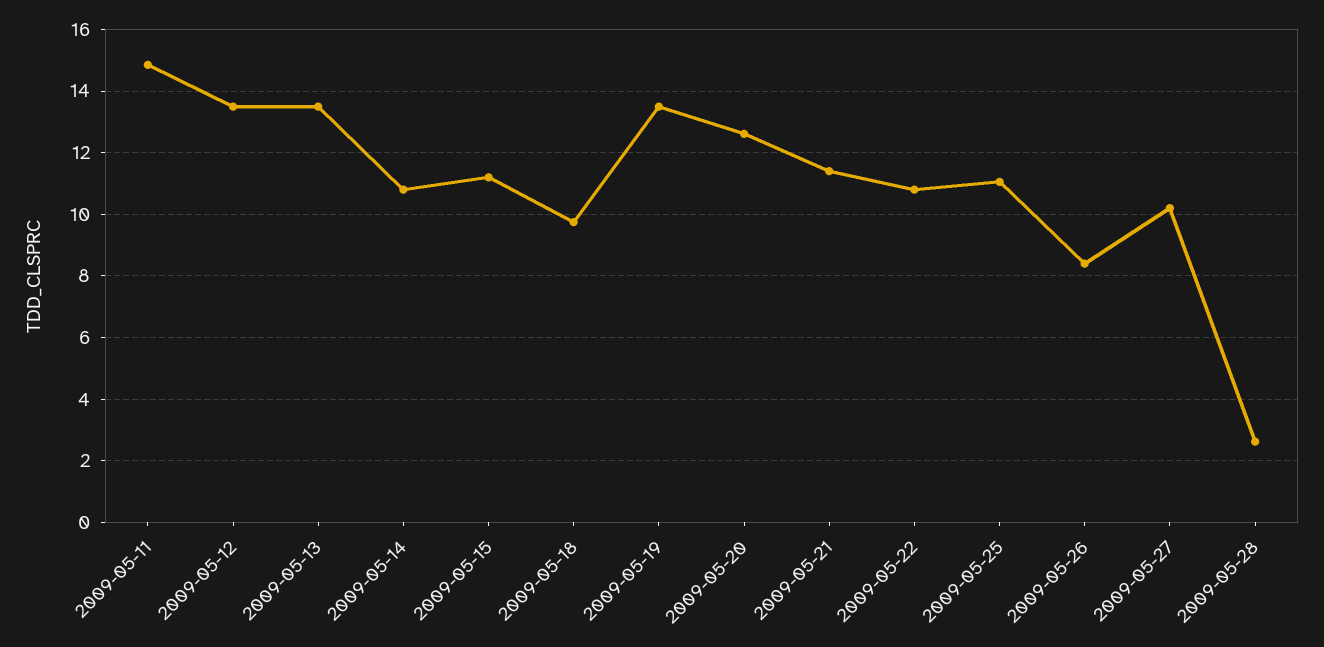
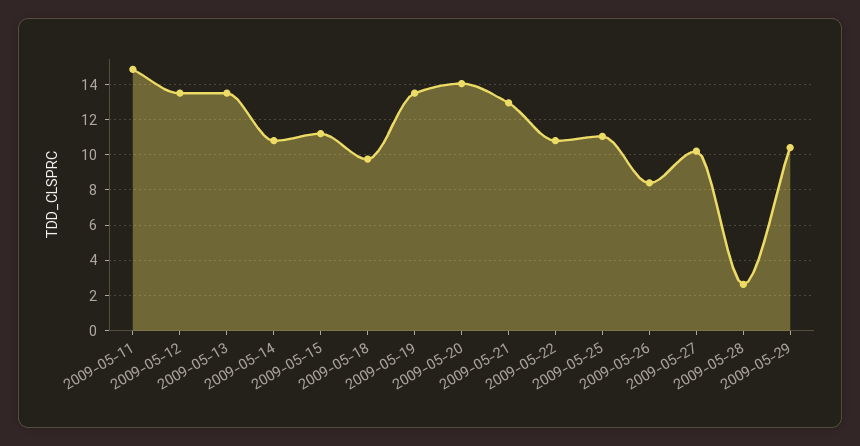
2009-05-20: 12.6 -> 14
2009-05-21: 11.4 -> 13
2009-05-29: none -> 10.5

